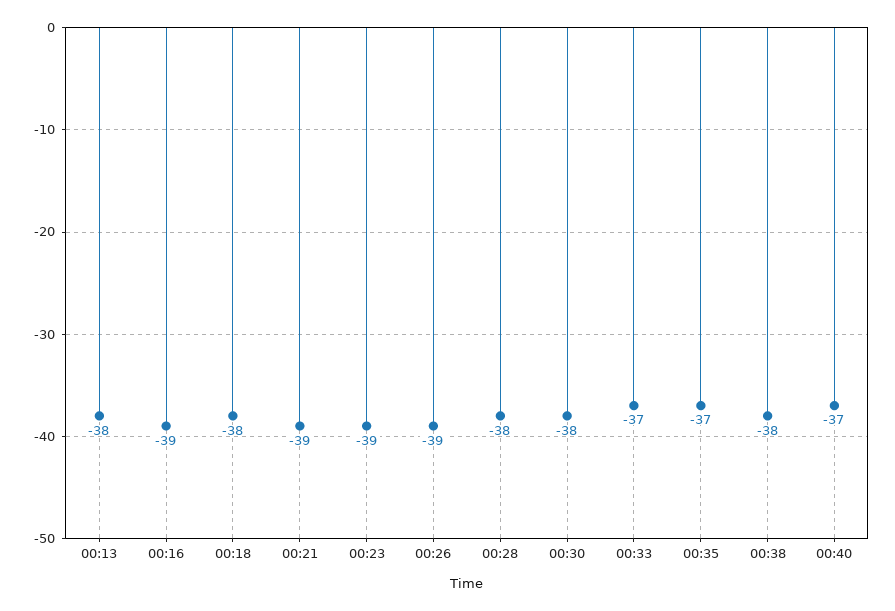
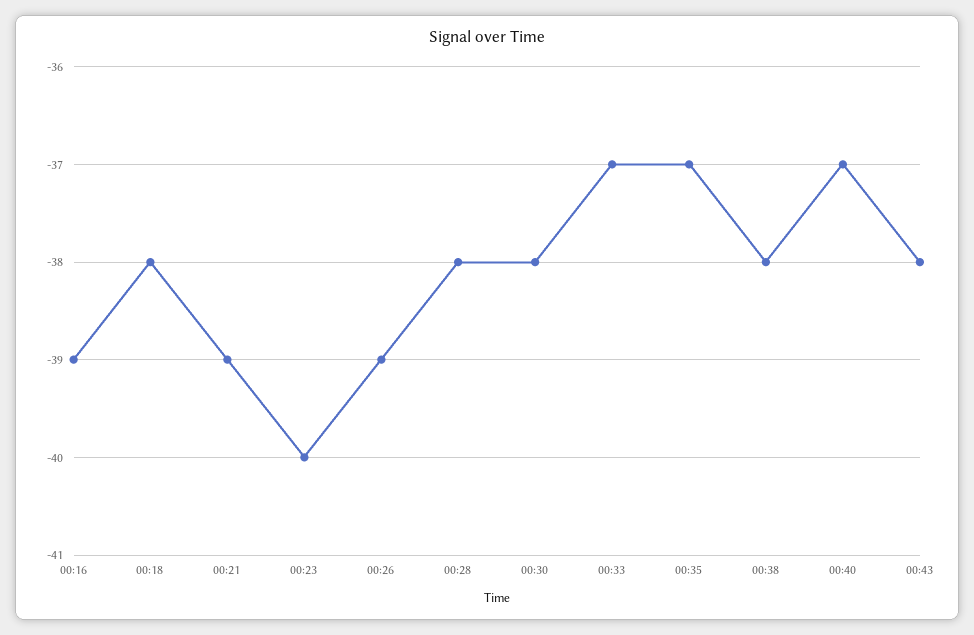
00:13: -38 -> none
00:23: -39 -> -40
00:43: none -> -38

